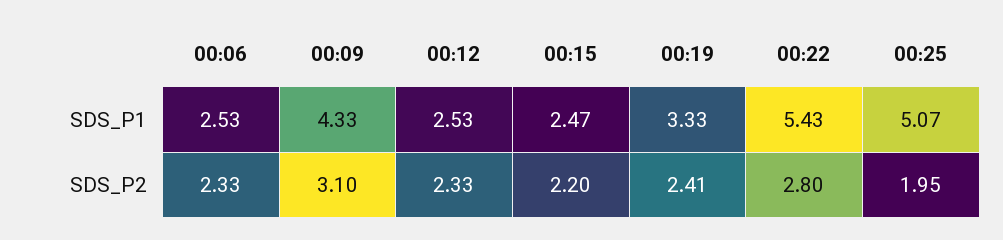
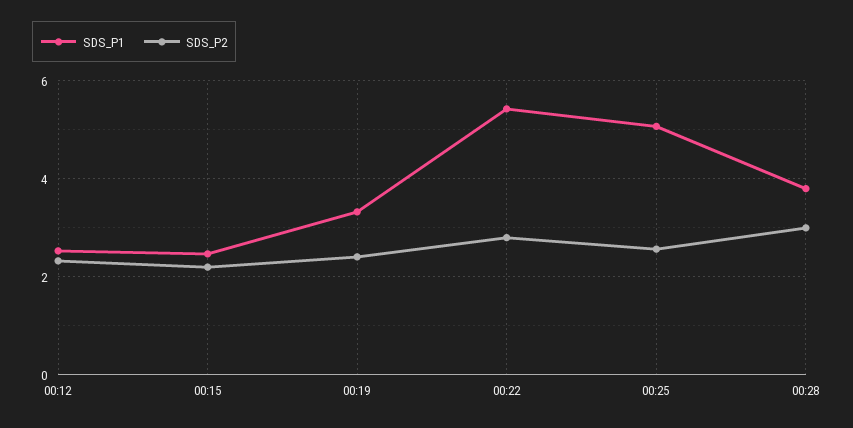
SDS_P1, 00:06: 2.53 -> none
SDS_P1, 00:09: 4.33 -> none
SDS_P2, 00:06: 2.33 -> none
SDS_P2, 00:09: 3.1 -> none
SDS_P2, 00:25: 1.95 -> 2.6
SDS_P1, 00:28: none -> 3.8
SDS_P2, 00:28: none -> 3

